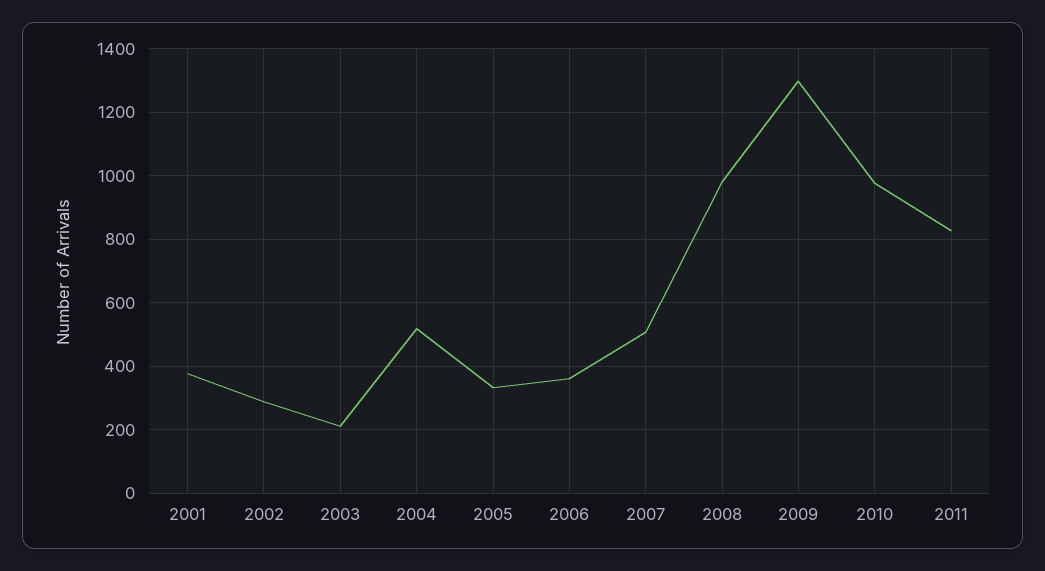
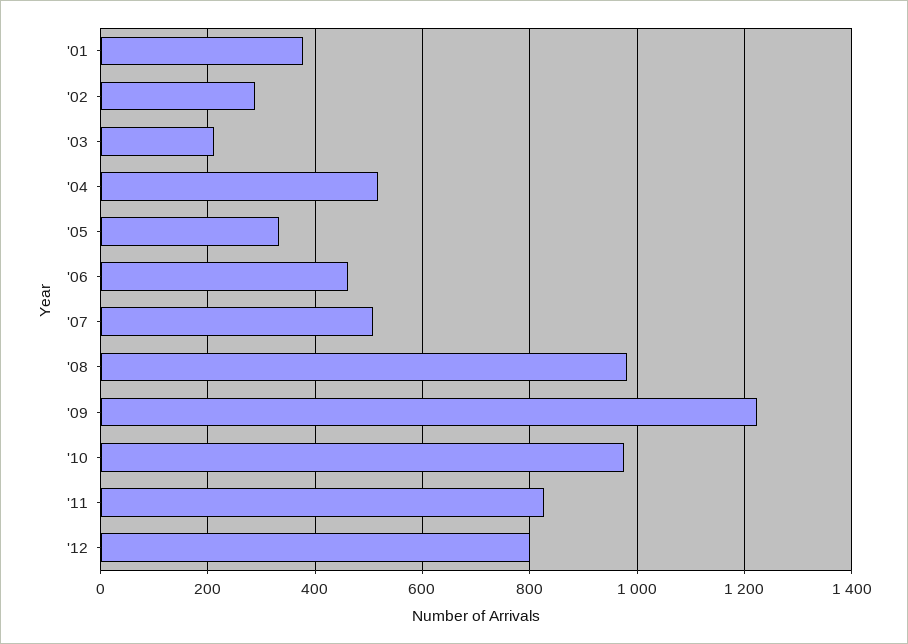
2006: 360 -> 460
2009: 1300 -> 1220
'12: none -> 800

